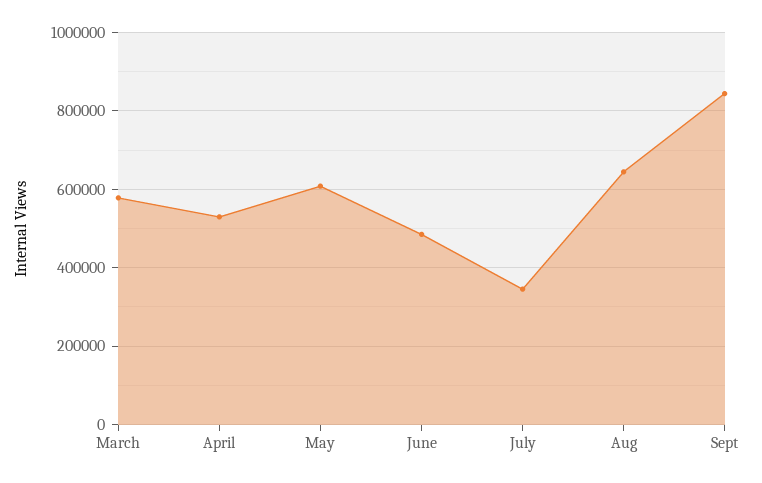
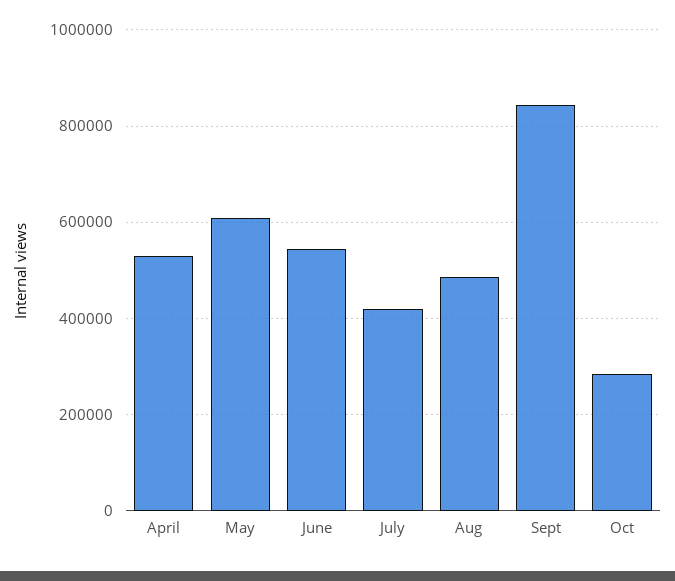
March: 580000 -> none
June: 480000 -> 540000
July: 340000 -> 420000
Aug: 640000 -> 480000
Oct: none -> 280000

